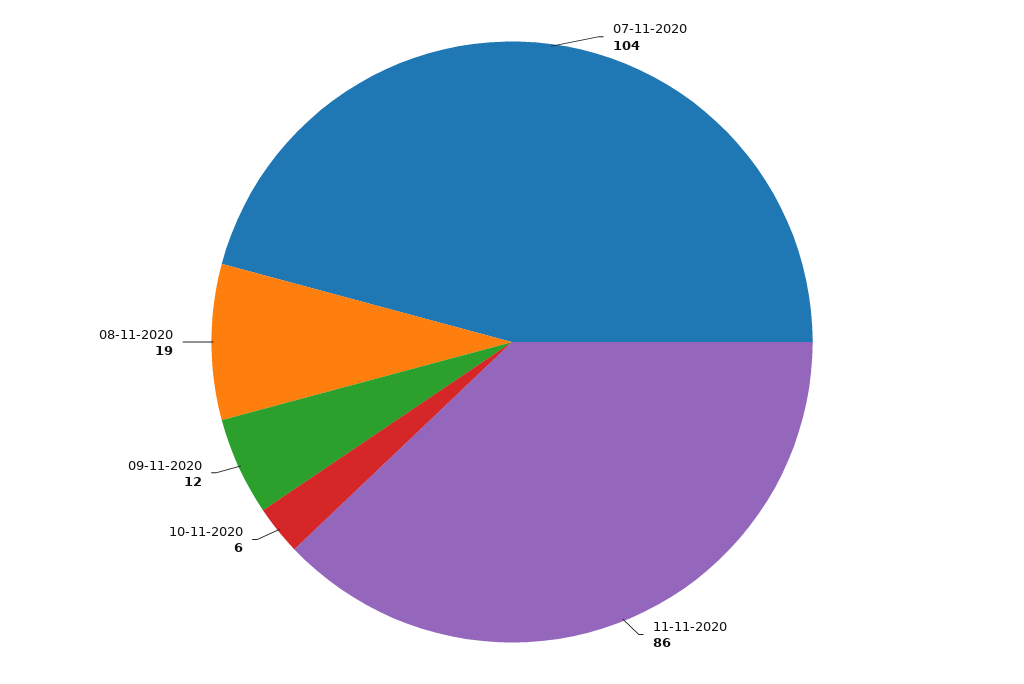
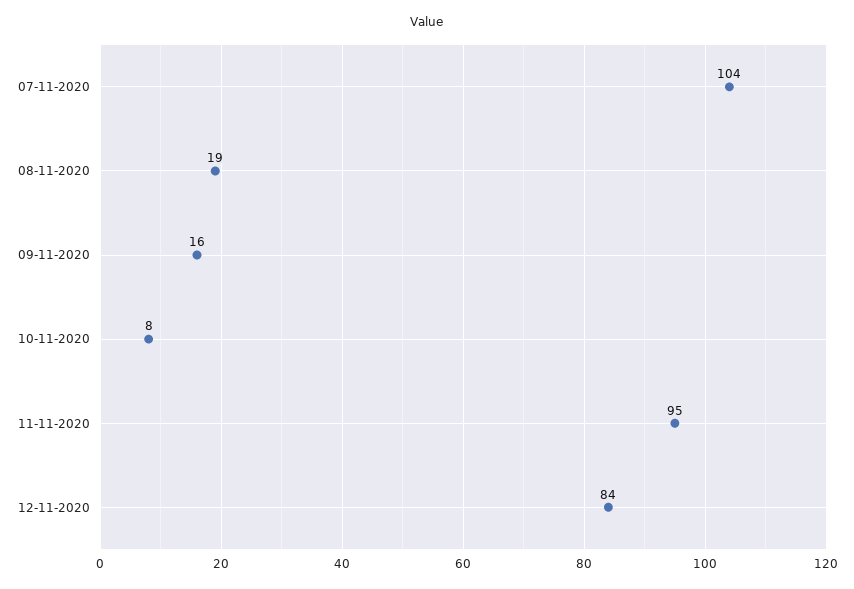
11-11-2020: 86 -> 95
10-11-2020: 6 -> 8
09-11-2020: 12 -> 16
12-11-2020: none -> 84

